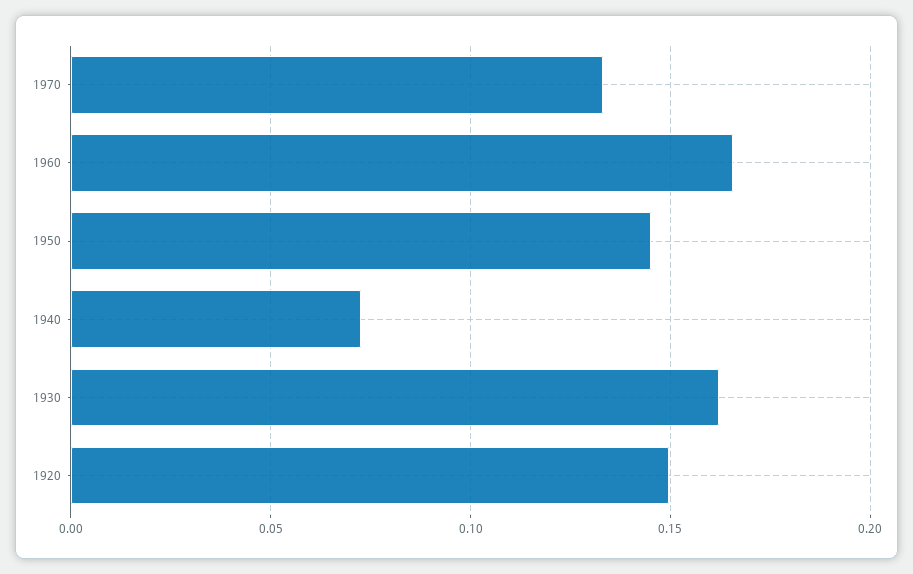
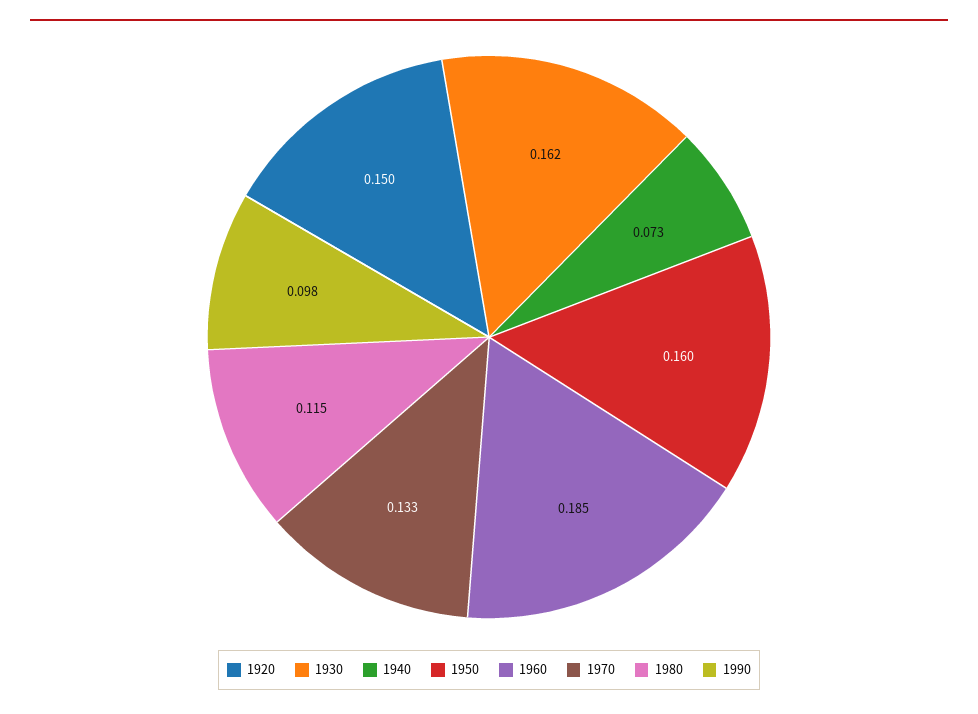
1960: 0.165 -> 0.185
1950: 0.145 -> 0.16
1980: none -> 0.115
1990: none -> 0.098

